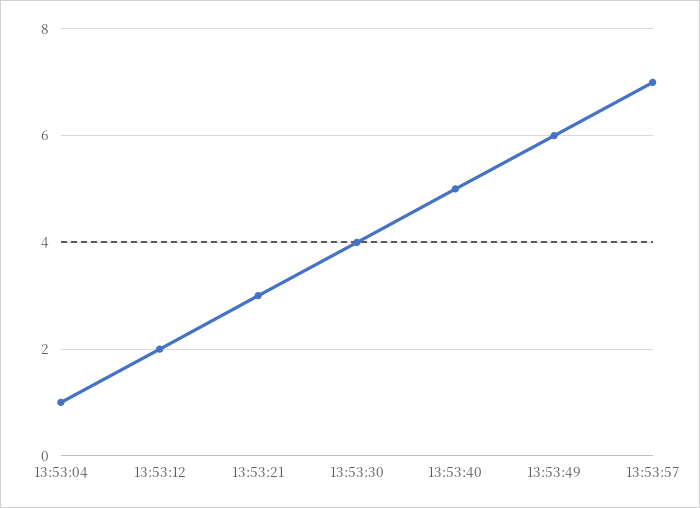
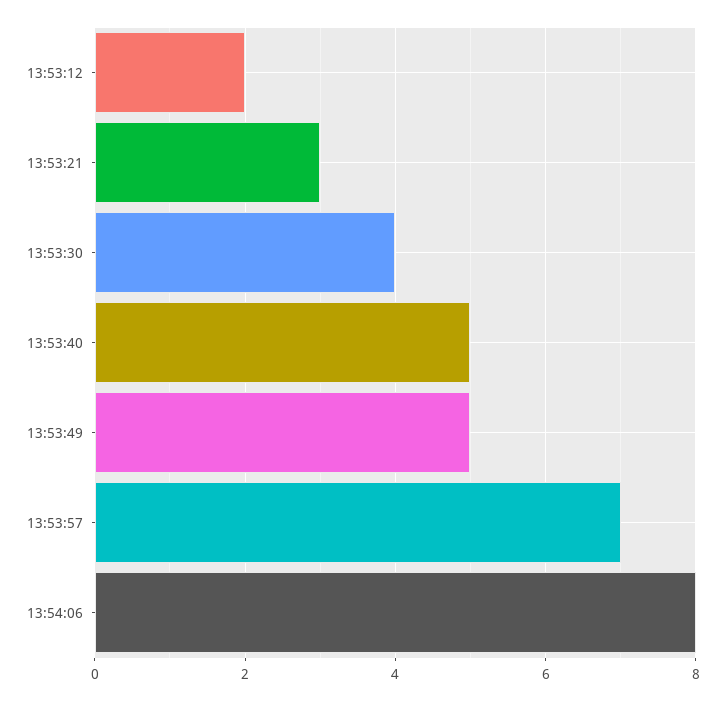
13:53:04: 1 -> none
13:53:49: 6 -> 5
13:54:06: none -> 8

